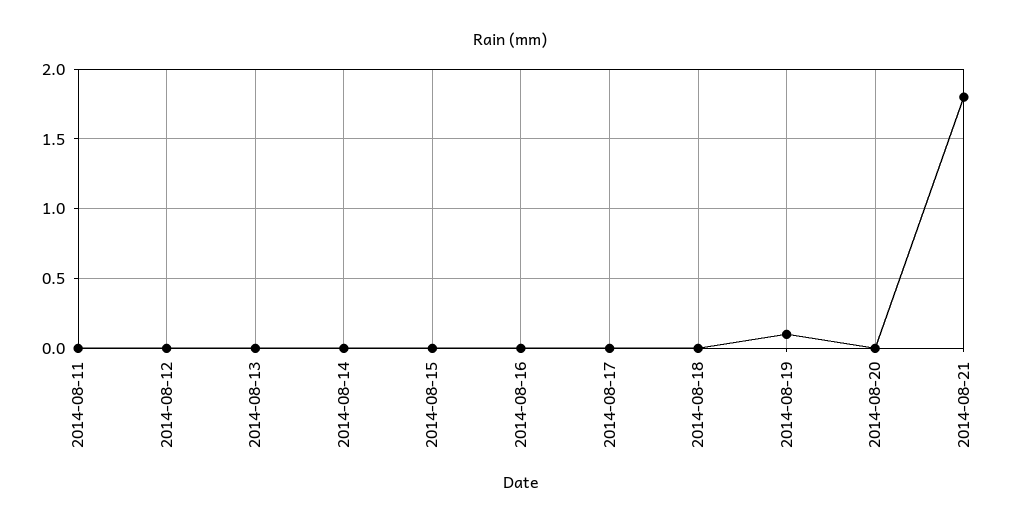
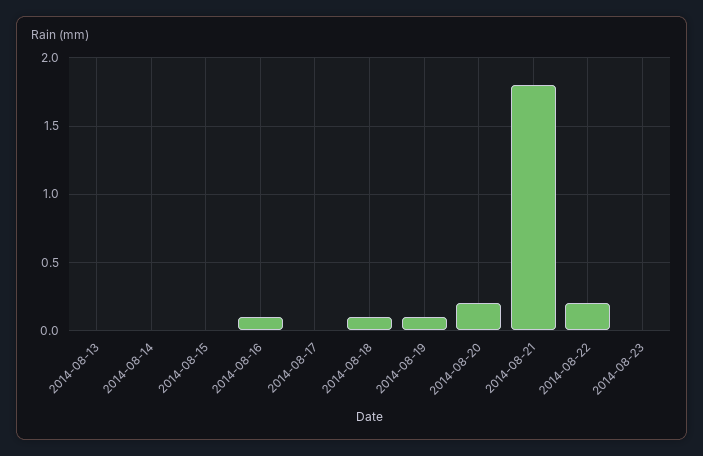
2014-08-11: 0 -> none
2014-08-12: 0 -> none
2014-08-16: 0 -> 0.1
2014-08-18: 0 -> 0.1
2014-08-20: 0 -> 0.2
2014-08-22: none -> 0.2
2014-08-23: none -> 0

